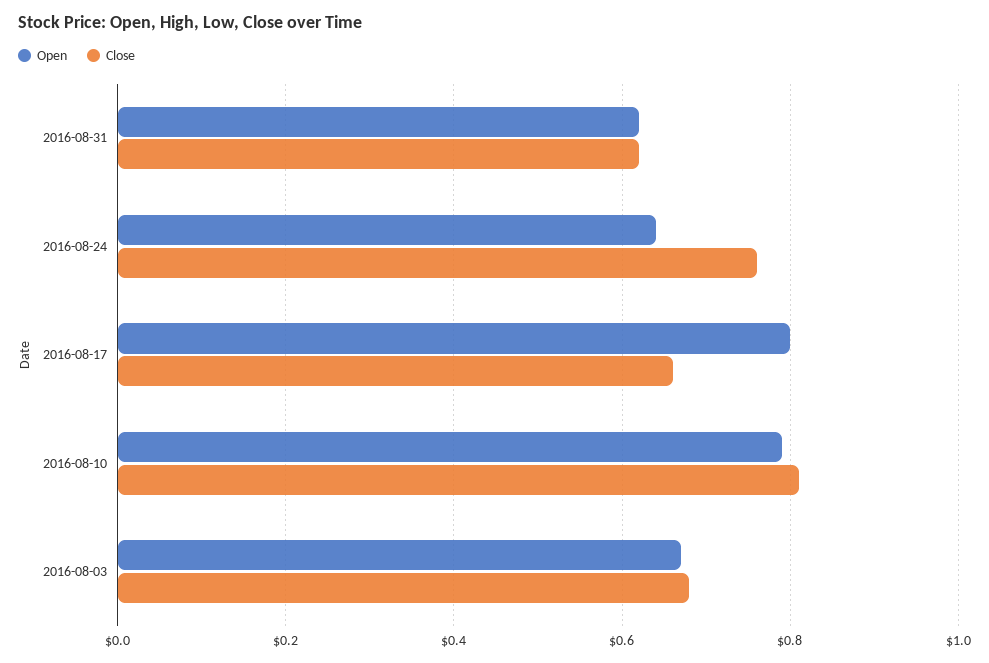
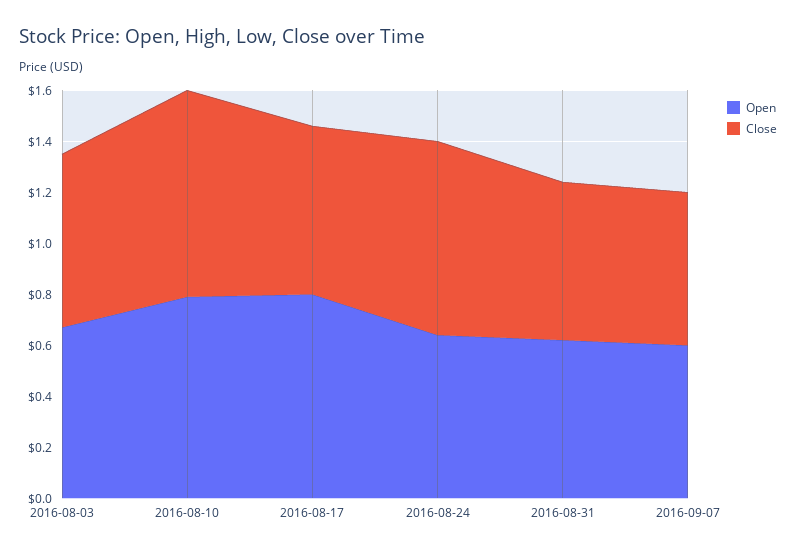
Open, 2016-09-07: none -> 0.6
Close, 2016-09-07: none -> 0.6

